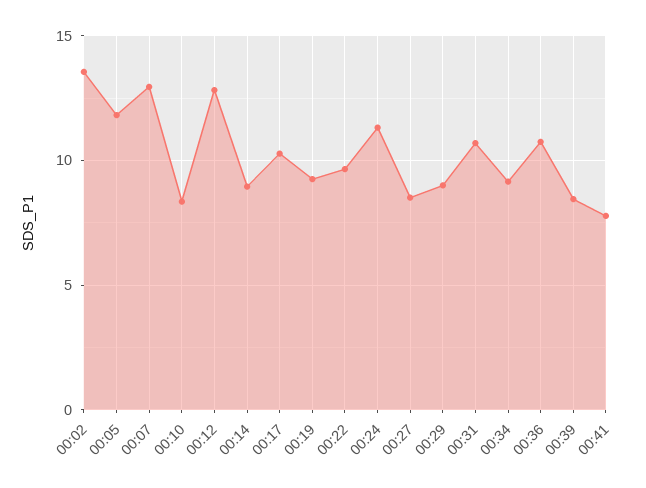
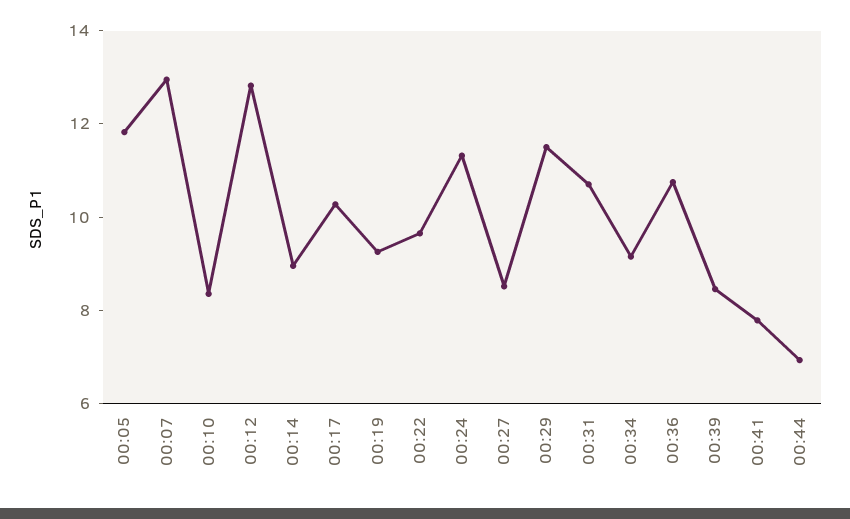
00:02: 13.5 -> none
00:29: 9 -> 11.5
00:44: none -> 7

